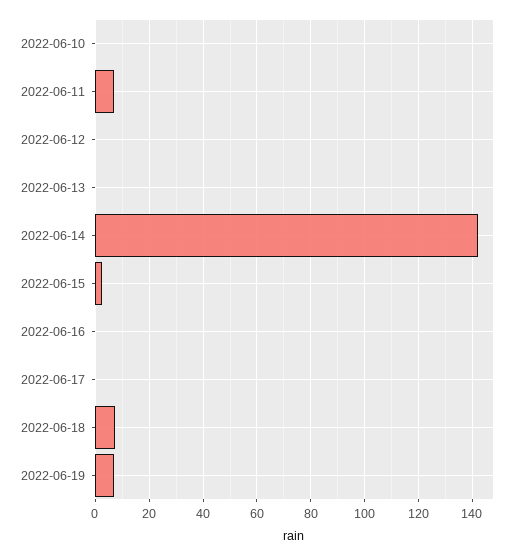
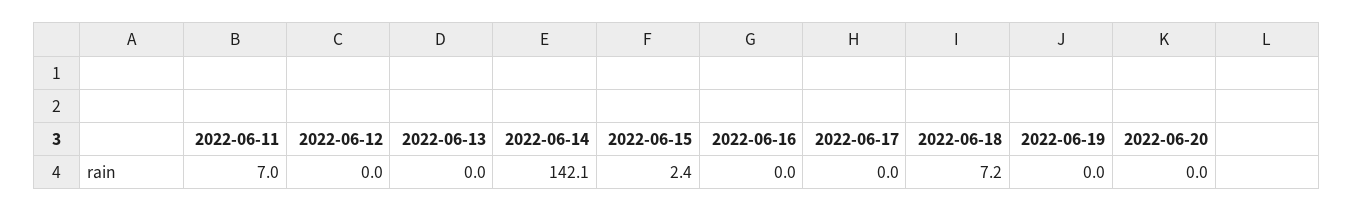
2022-06-10: 0 -> none
2022-06-19: 7.5 -> 0
2022-06-20: none -> 0

